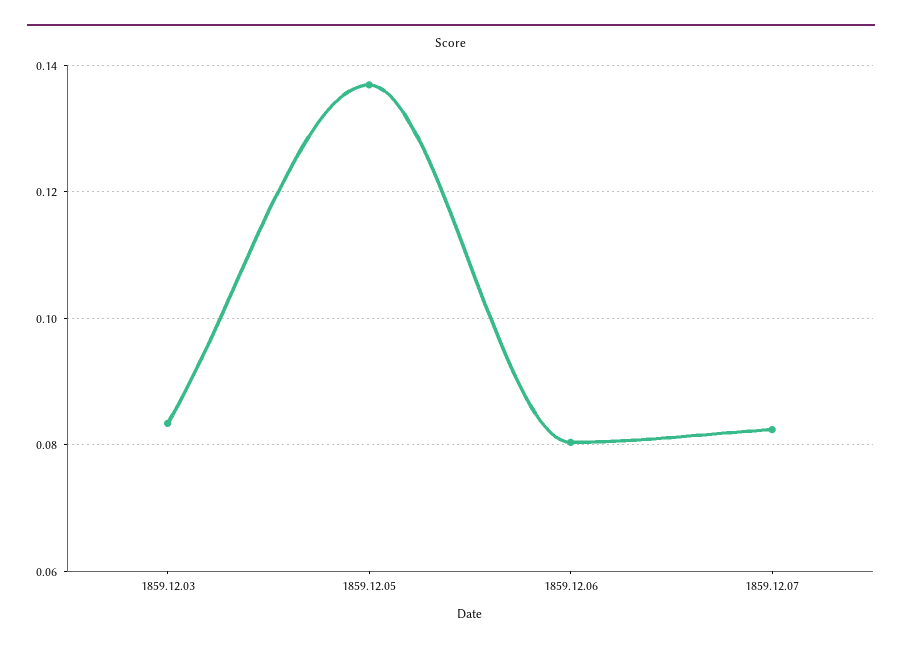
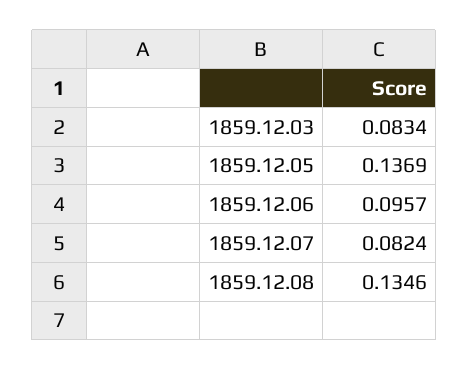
1859.12.06: 0.08 -> 0.0957
1859.12.08: none -> 0.1346

